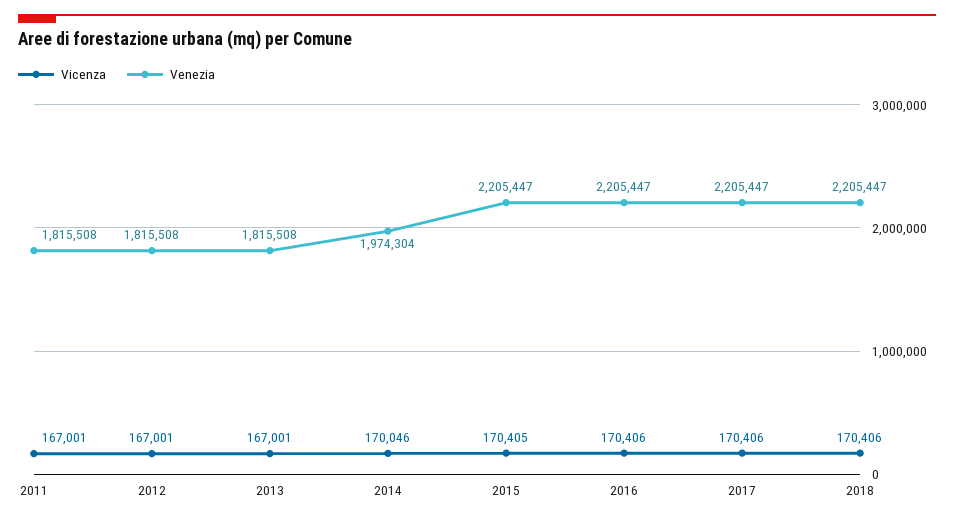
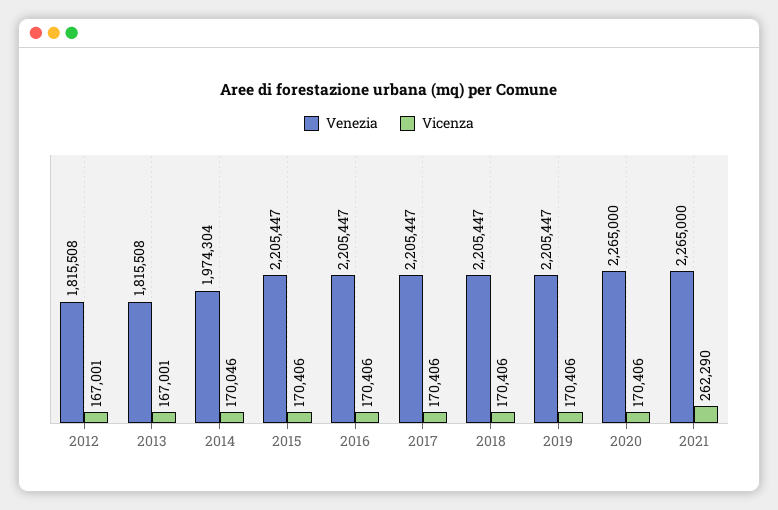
Vicenza, 2011: 167001 -> none
Venezia, 2011: 1815508 -> none
Vicenza, 2015: 170405 -> 170406
Venezia, 2019: none -> 2205447
Vicenza, 2019: none -> 170406
Venezia, 2020: none -> 2265000
Vicenza, 2020: none -> 170406
Venezia, 2021: none -> 2265000
Vicenza, 2021: none -> 262290

